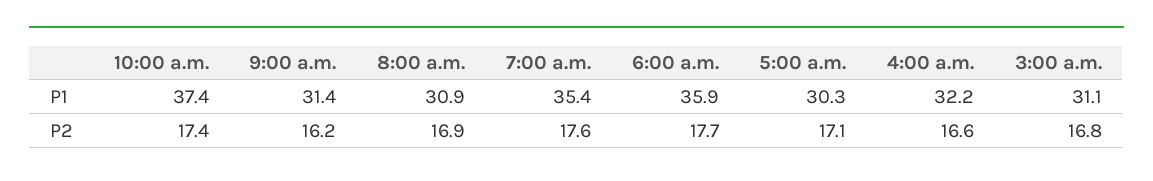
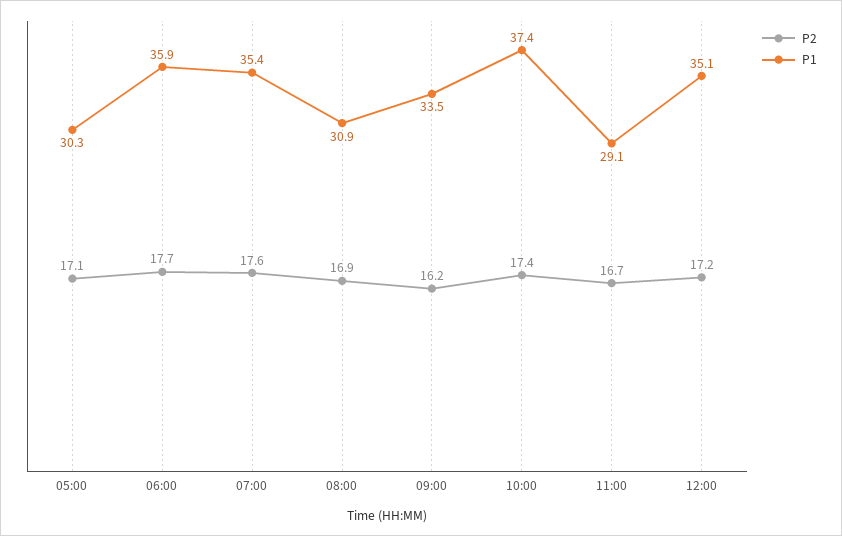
P1, 9:00 a.m.: 31.4 -> 33.5
P1, 4:00 a.m.: 32.2 -> none
P1, 3:00 a.m.: 31.1 -> none
P2, 4:00 a.m.: 16.6 -> none
P2, 3:00 a.m.: 16.8 -> none
P2, 11:00: none -> 16.7
P1, 11:00: none -> 29.1
P2, 12:00: none -> 17.2
P1, 12:00: none -> 35.1

